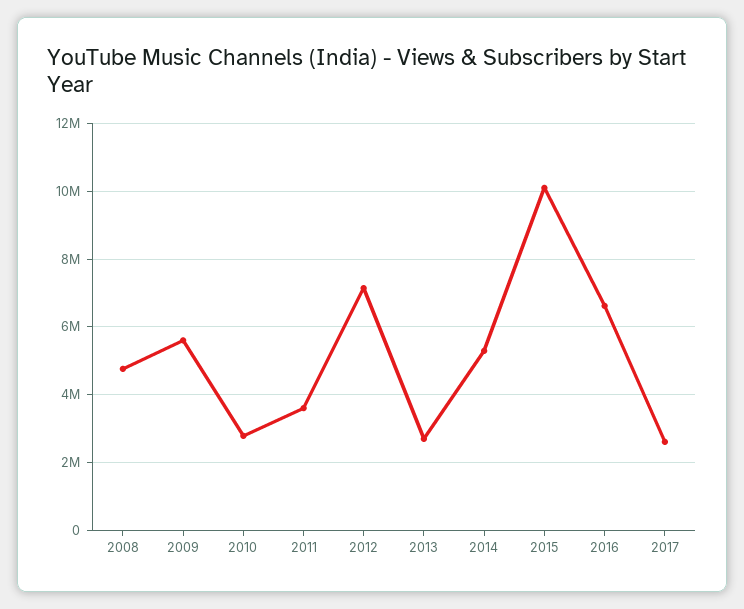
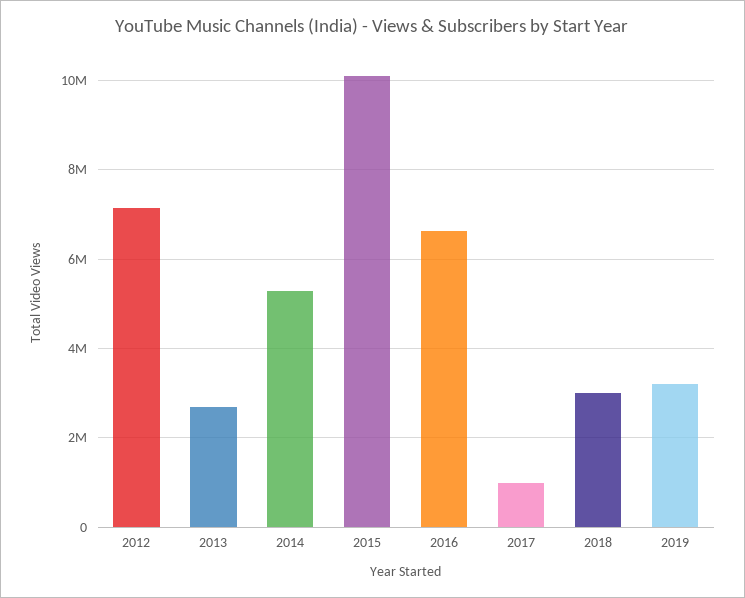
2008: 4800000 -> none
2009: 5600000 -> none
2010: 2800000 -> none
2011: 3600000 -> none
2017: 2600000 -> 1000000
2018: none -> 3000000
2019: none -> 3200000

